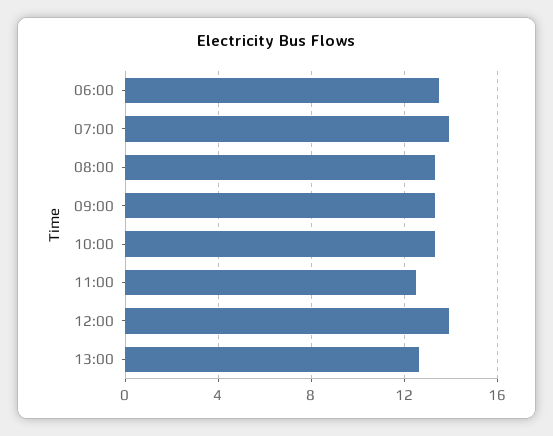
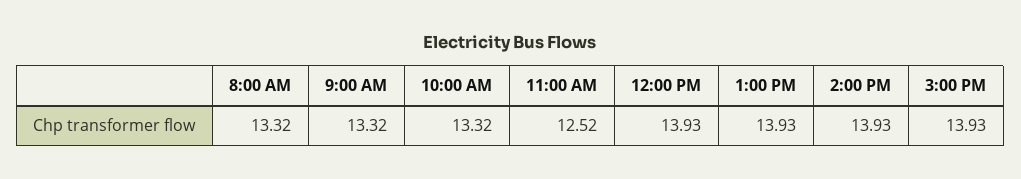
06:00: 13.5 -> none
07:00: 14 -> none
13:00: 12.5 -> 13.93
2:00 PM: none -> 13.93
3:00 PM: none -> 13.93

